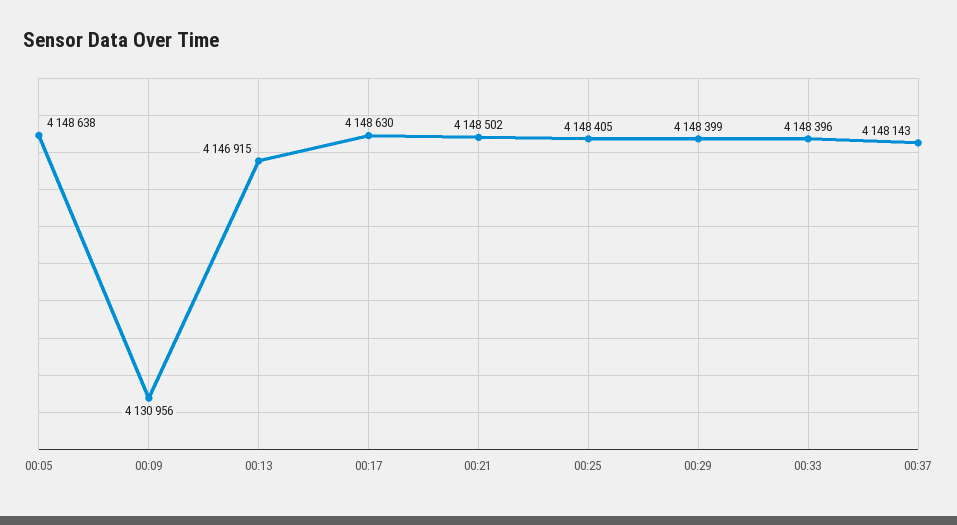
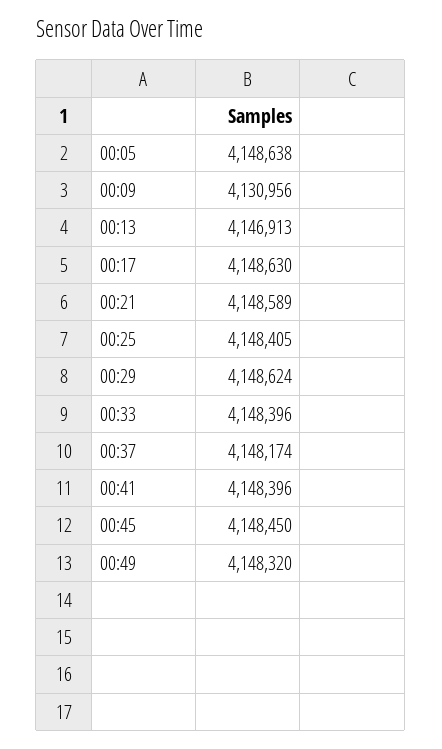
00:13: 4146915 -> 4146913
00:21: 4148502 -> 4148589
00:29: 4148399 -> 4148624
00:37: 4148143 -> 4148174
00:41: none -> 4148396
00:45: none -> 4148450
00:49: none -> 4148320

